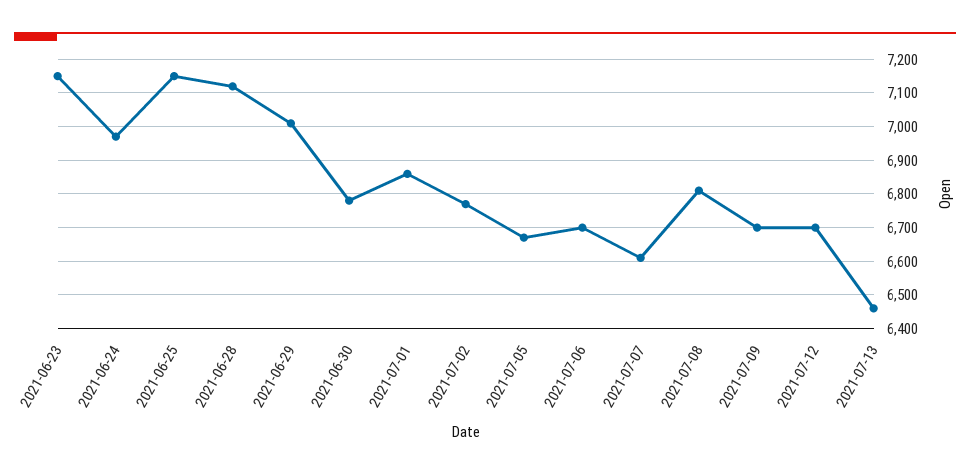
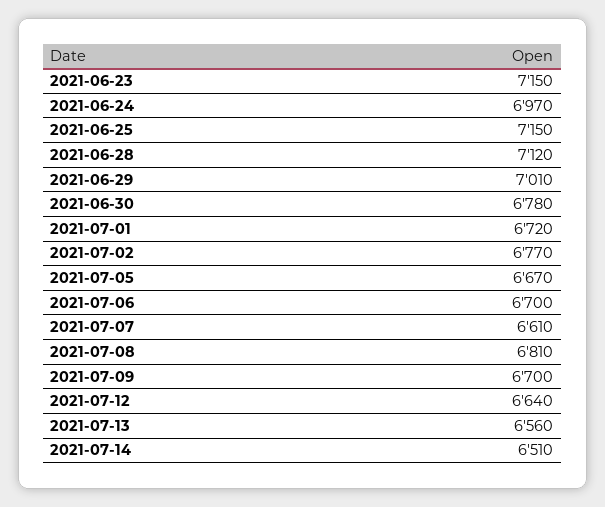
2021-07-01: 6860 -> 6720
2021-07-12: 6700 -> 6640
2021-07-13: 6460 -> 6560
2021-07-14: none -> 6510

